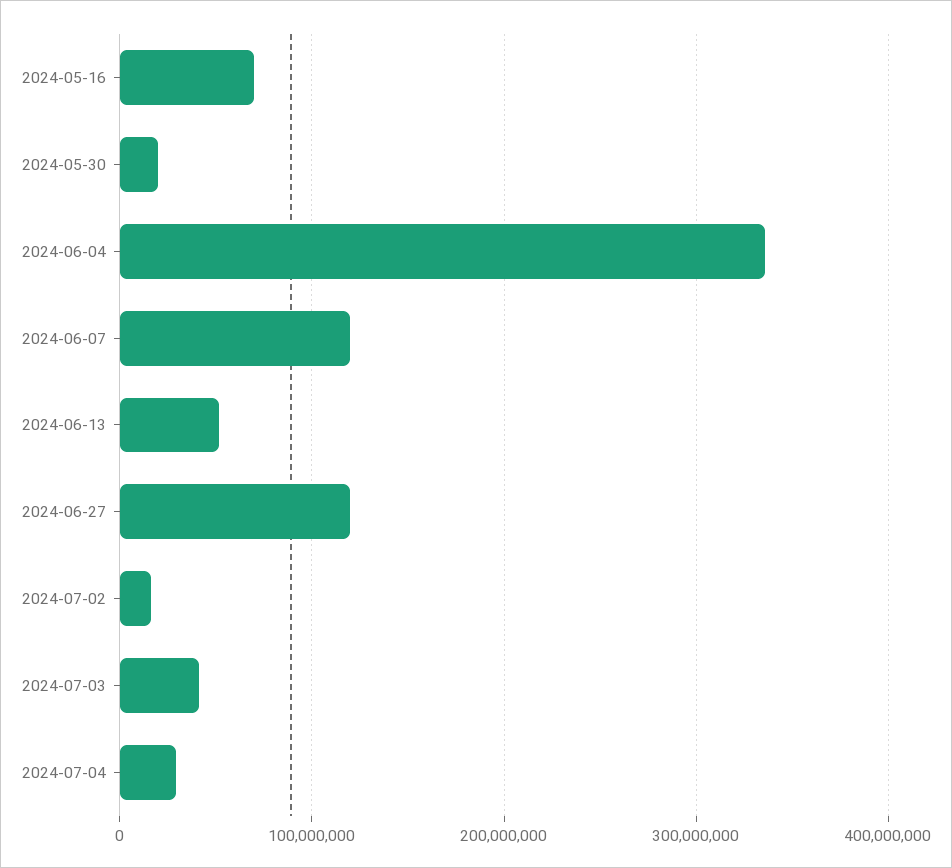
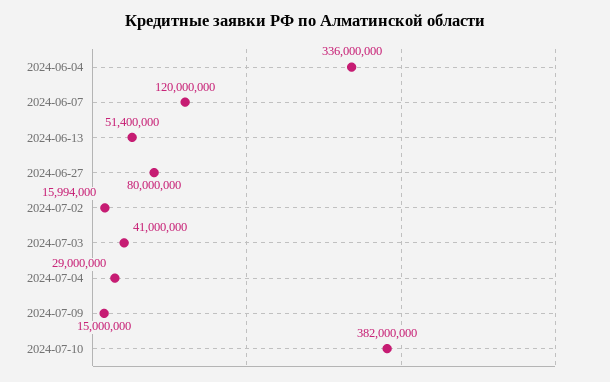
2024-05-16: 70000000 -> none
2024-05-30: 20000000 -> none
2024-06-27: 120000000 -> 80000000
2024-07-09: none -> 15000000
2024-07-10: none -> 382000000

